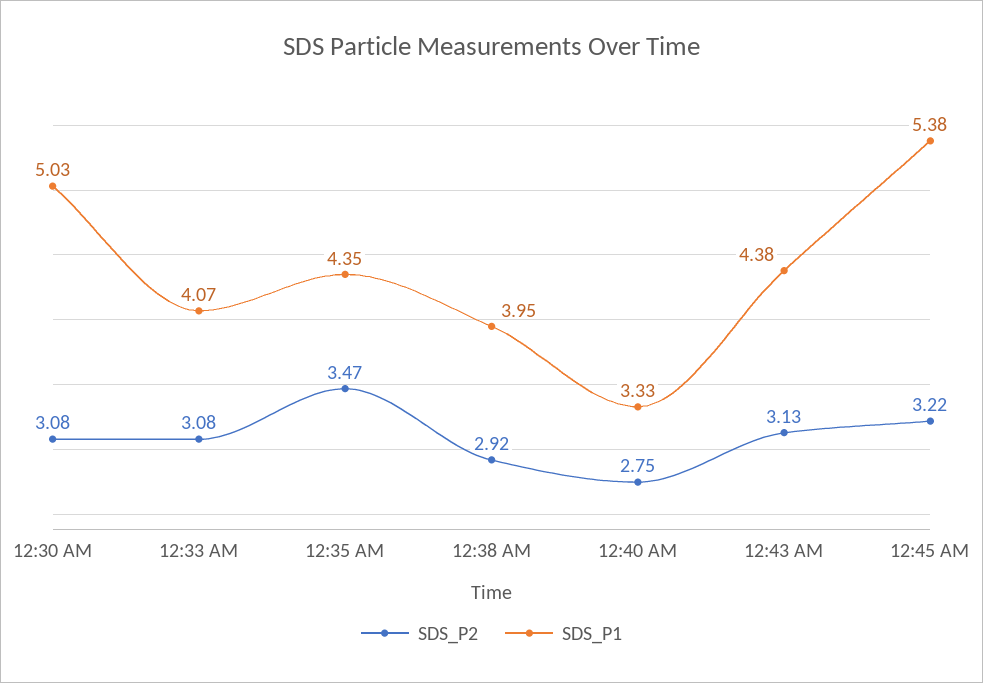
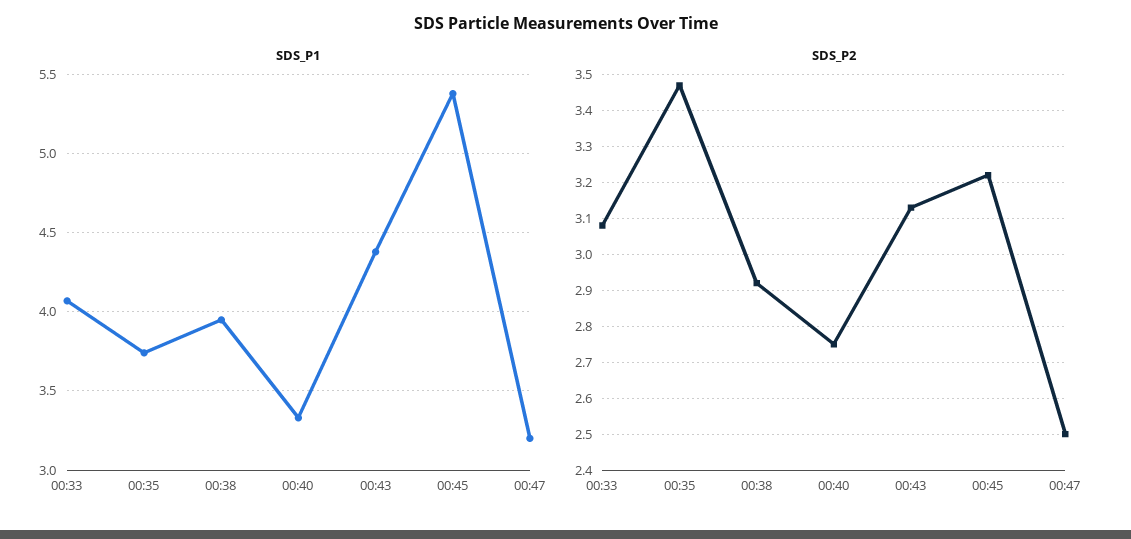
SDS_P2, 12:30 AM: 3.08 -> none
SDS_P1, 12:30 AM: 5.03 -> none
SDS_P1, 12:35 AM: 4.35 -> 3.75
SDS_P1, 00:47: none -> 3.2
SDS_P2, 00:47: none -> 2.5

